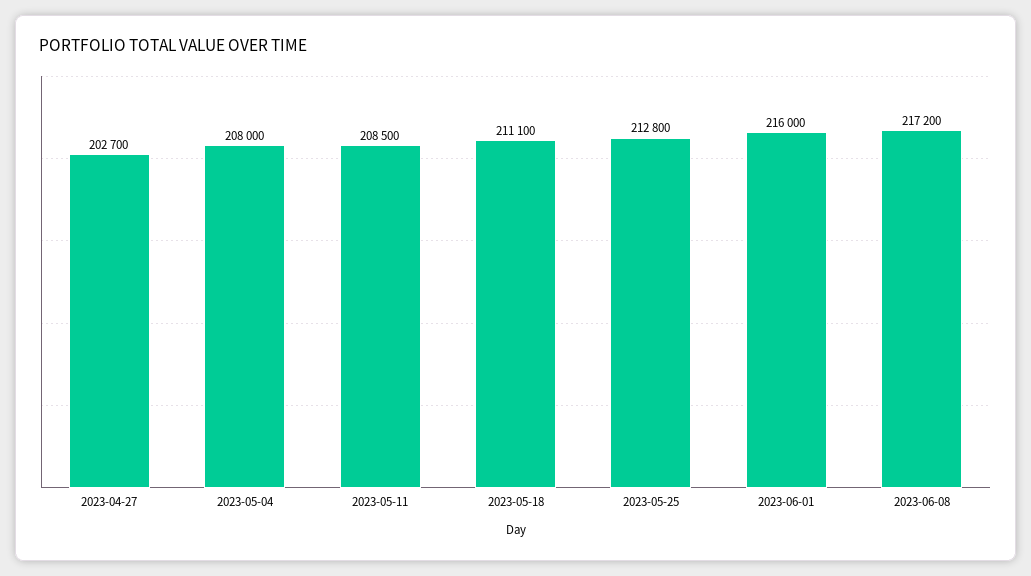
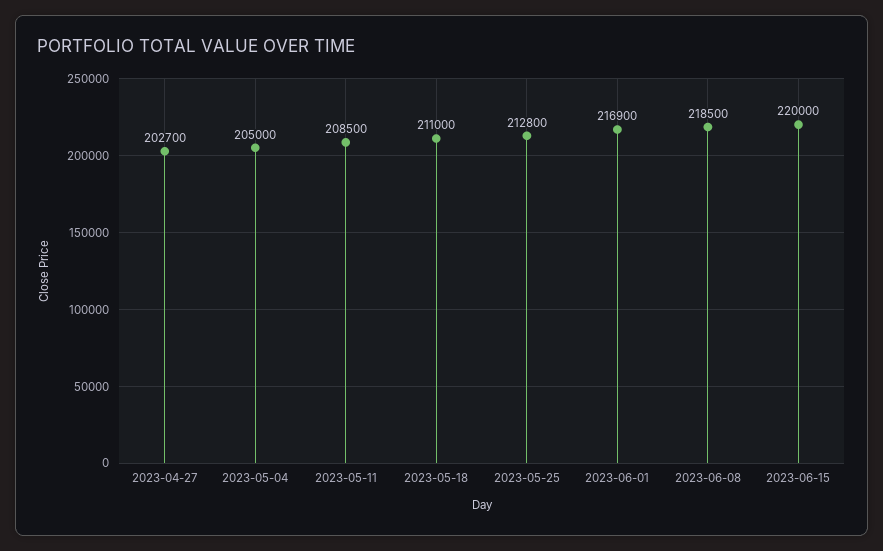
2023-05-04: 208000 -> 205000
2023-05-18: 211100 -> 211000
2023-06-01: 216000 -> 216900
2023-06-08: 217200 -> 218500
2023-06-15: none -> 220000

